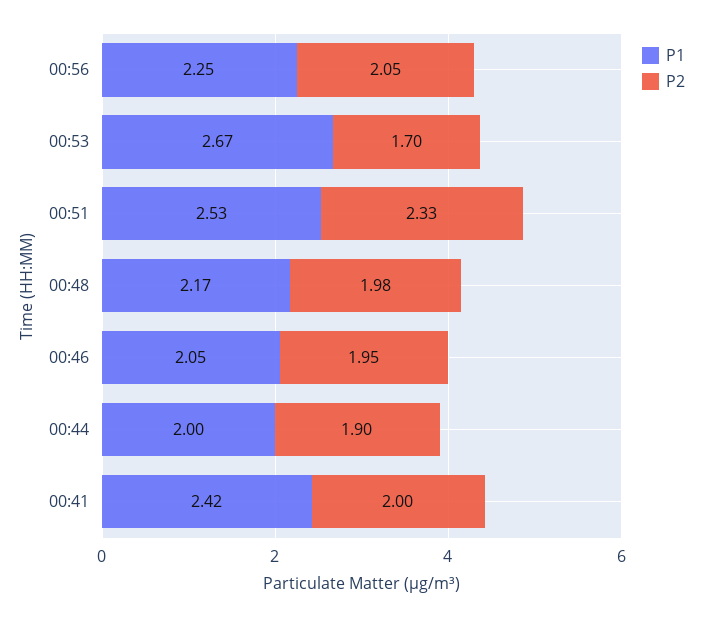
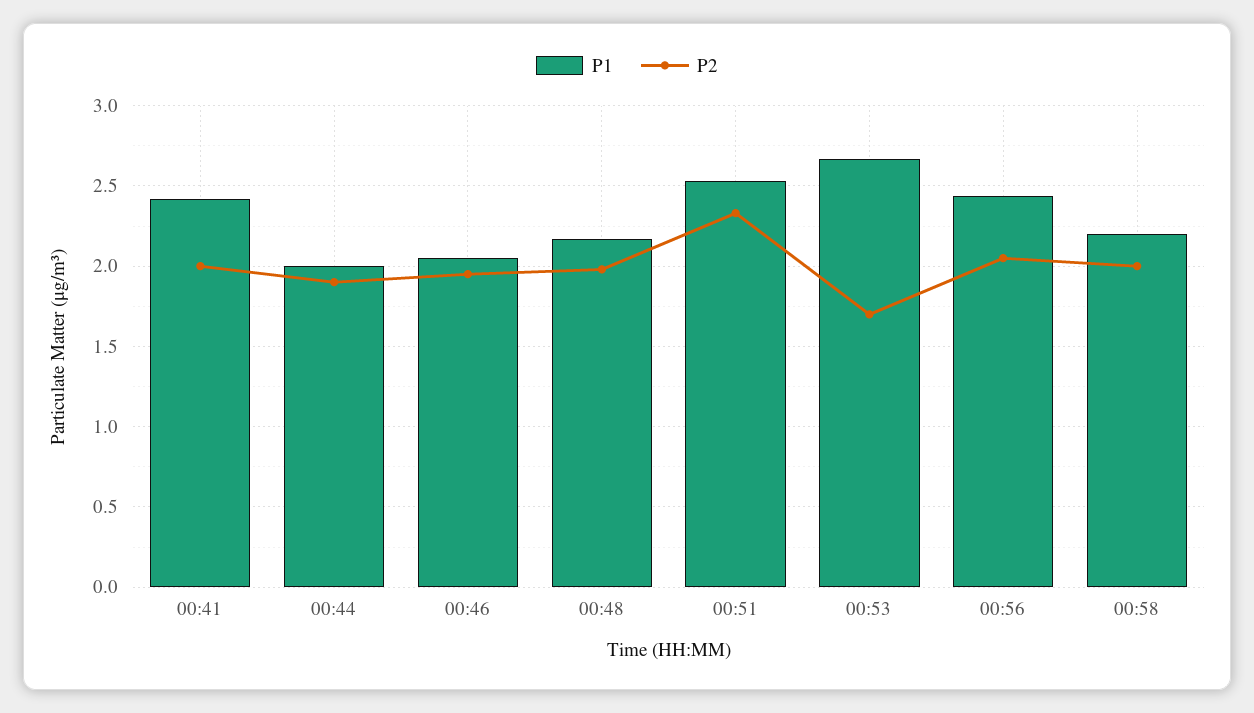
P1, 00:56: 2.25 -> 2.45
P1, 00:58: none -> 2.2
P2, 00:58: none -> 2

